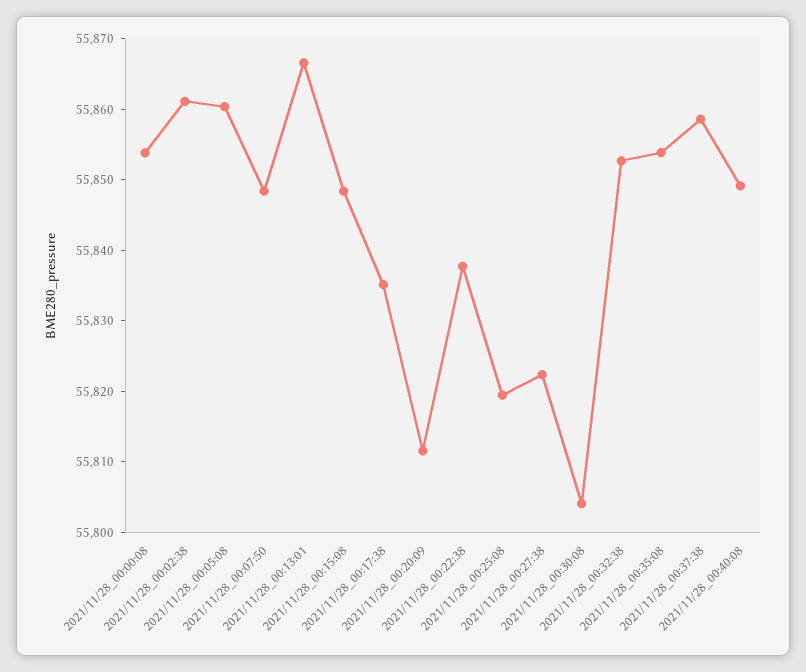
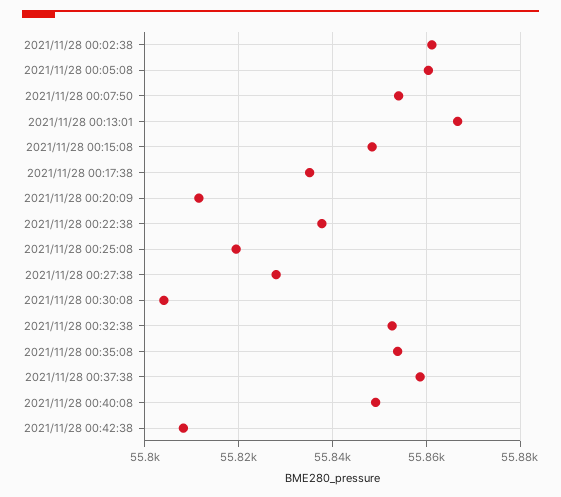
2021/11/28_00:00:08: 55854 -> none
2021/11/28_00:07:50: 55848 -> 55854
2021/11/28_00:27:38: 55822 -> 55828
2021/11/28 00:42:38: none -> 55808

